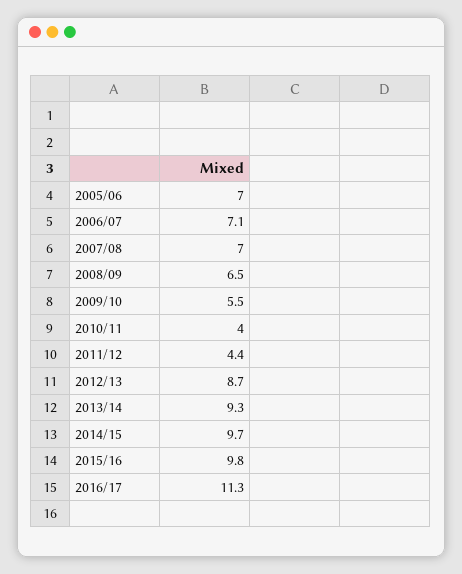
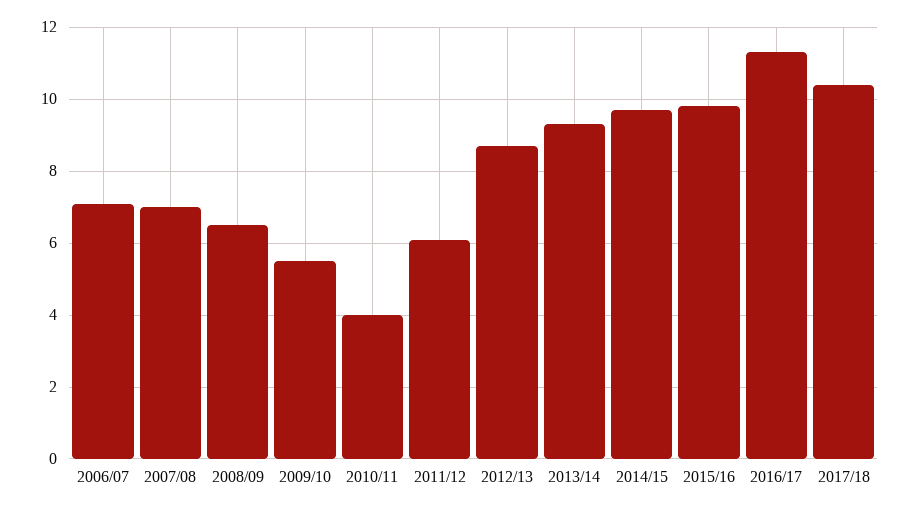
2005/06: 7 -> none
2011/12: 4.4 -> 6
2017/18: none -> 10.5

